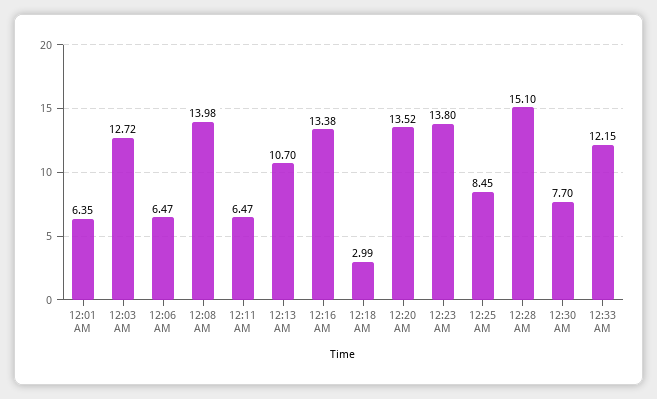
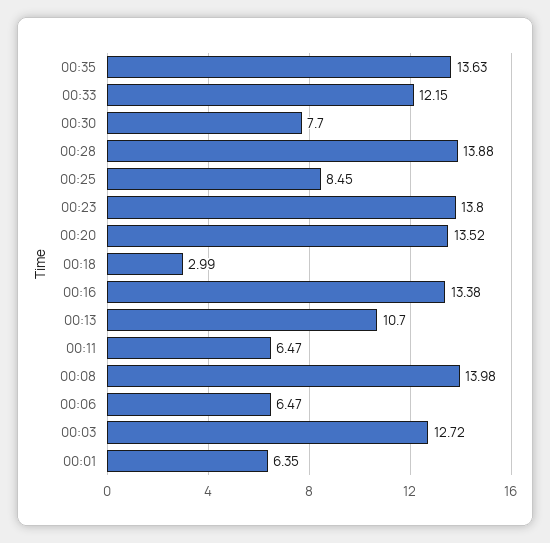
12:28 AM: 15.1 -> 13.88
00:35: none -> 13.63

